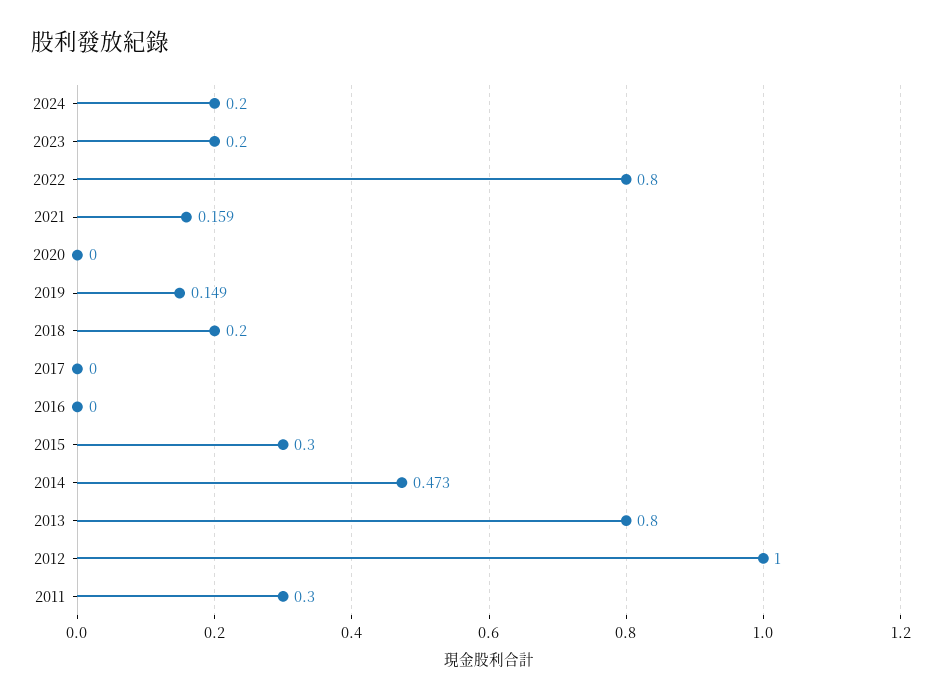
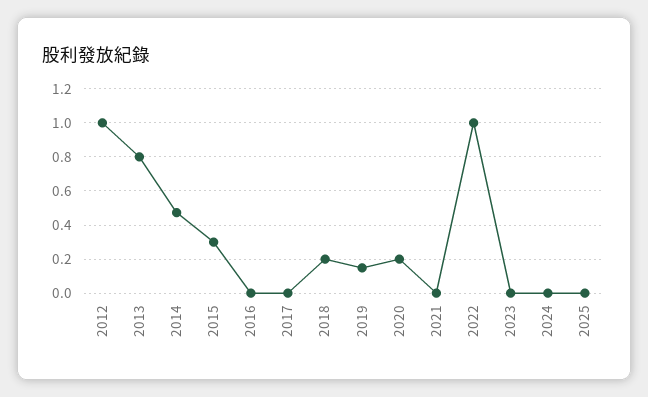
2024: 0.2 -> 0
2023: 0.2 -> 0
2022: 0.8 -> 1
2021: 0.159 -> 0
2020: 0 -> 0.2
2011: 0.3 -> none
2025: none -> 0

